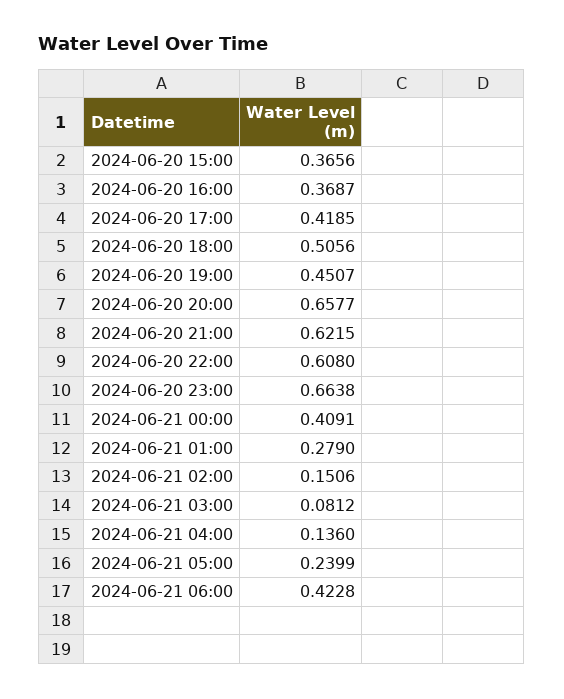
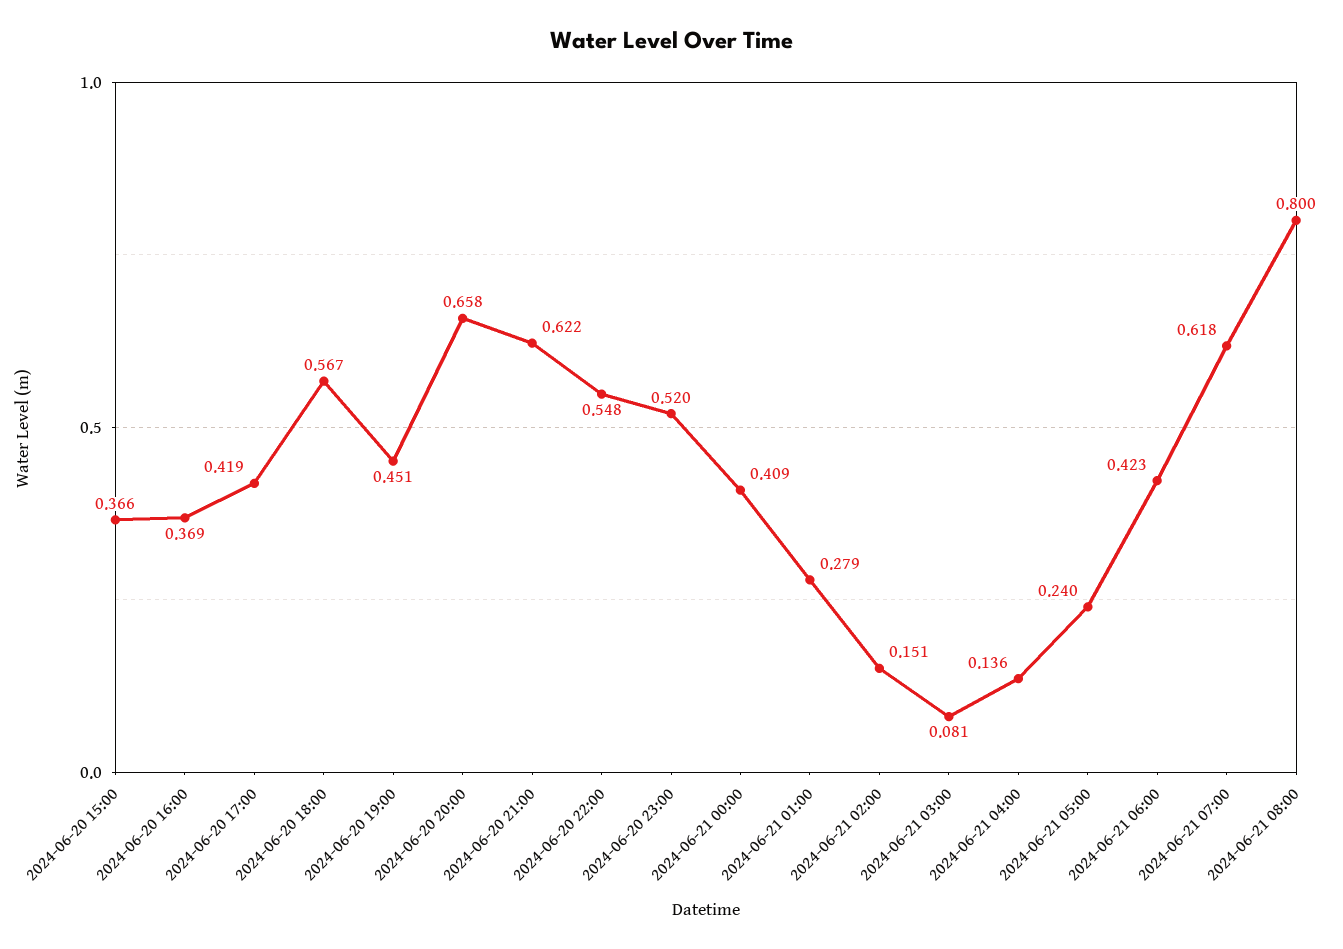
2024-06-20 18:00: 0.5056 -> 0.567
2024-06-20 22:00: 0.608 -> 0.548
2024-06-20 23:00: 0.6638 -> 0.52
2024-06-21 07:00: none -> 0.618
2024-06-21 08:00: none -> 0.8

